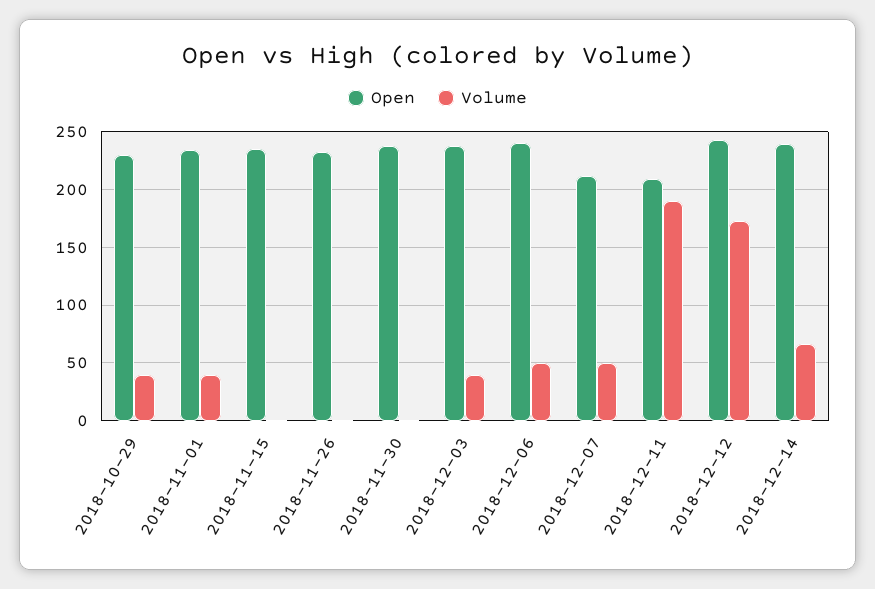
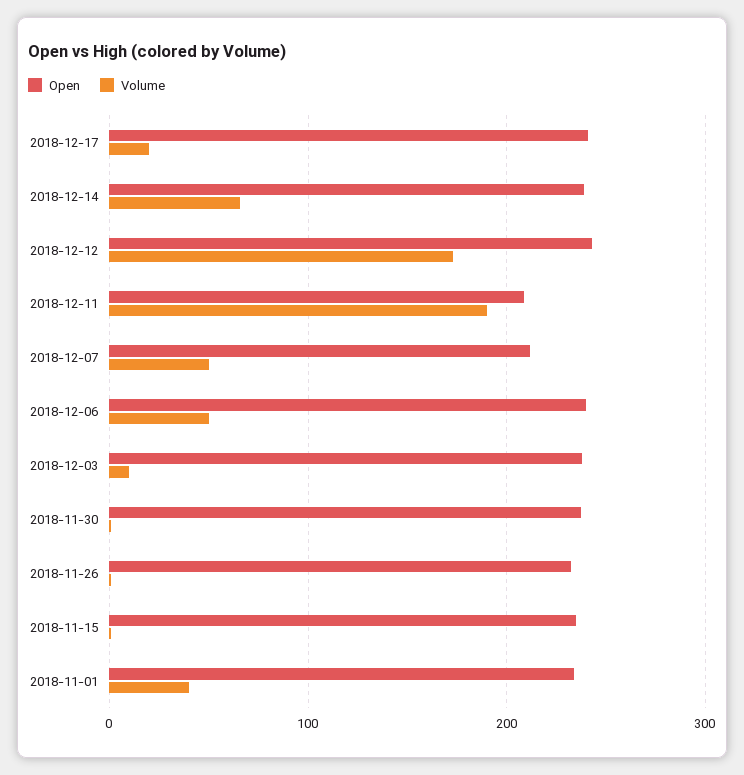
Open, 2018-10-29: 230 -> none
Volume, 2018-10-29: 40 -> none
Volume, 2018-12-03: 40 -> 10
Open, 2018-12-17: none -> 240
Volume, 2018-12-17: none -> 20

